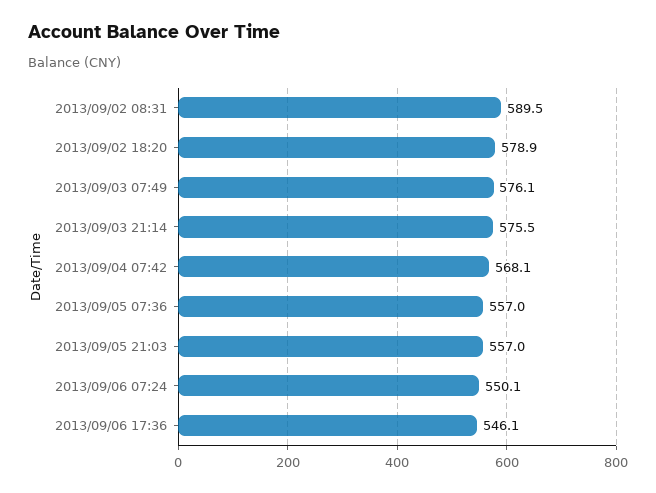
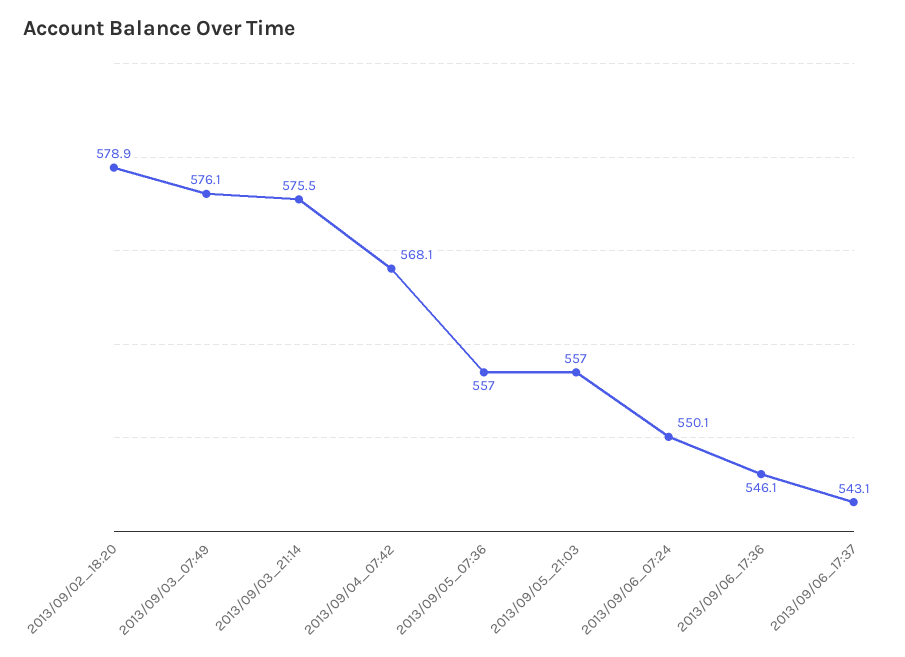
2013/09/02 08:31: 589.5 -> none
2013/09/06_17:37: none -> 543.1

